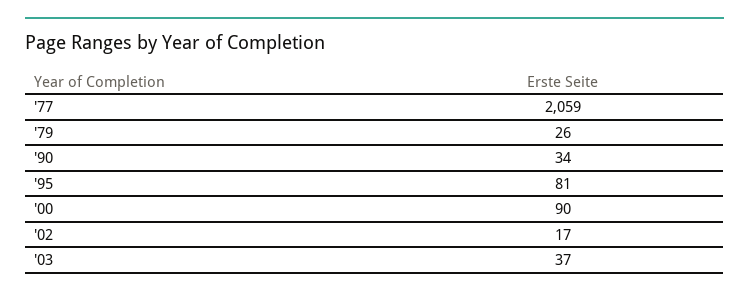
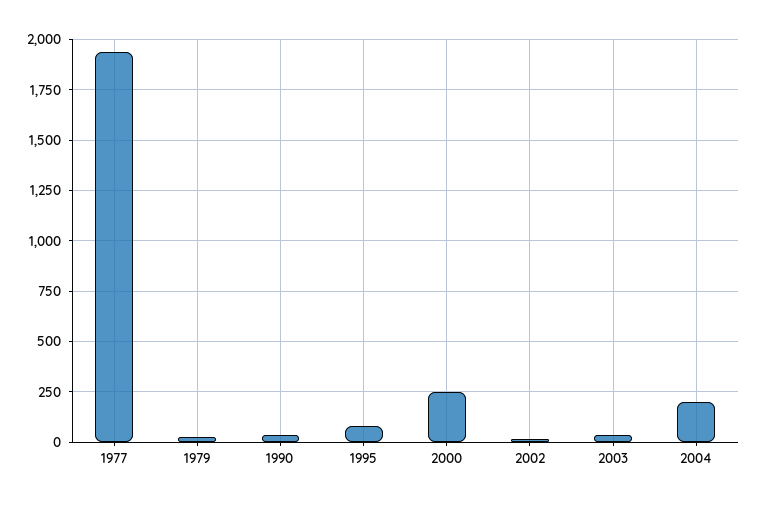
'77: 2059 -> 1950
'00: 90 -> 250
2004: none -> 200

